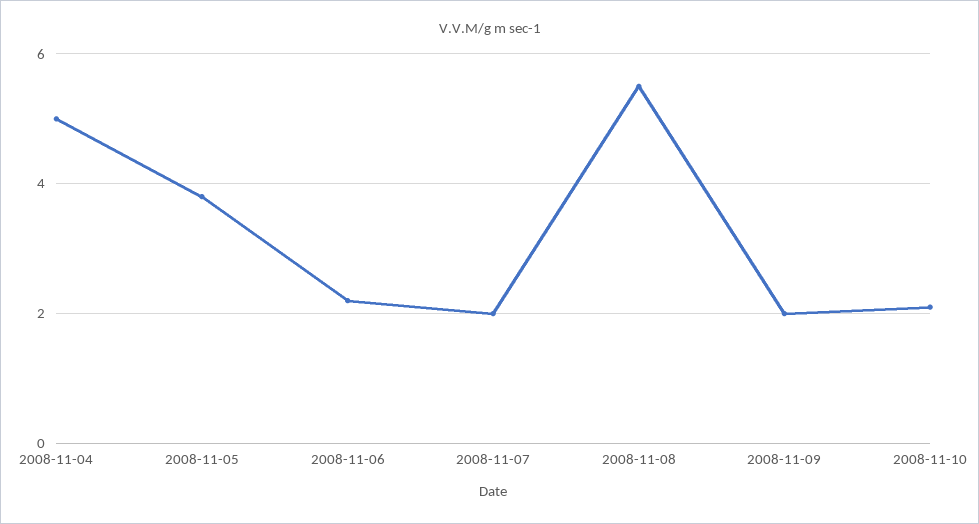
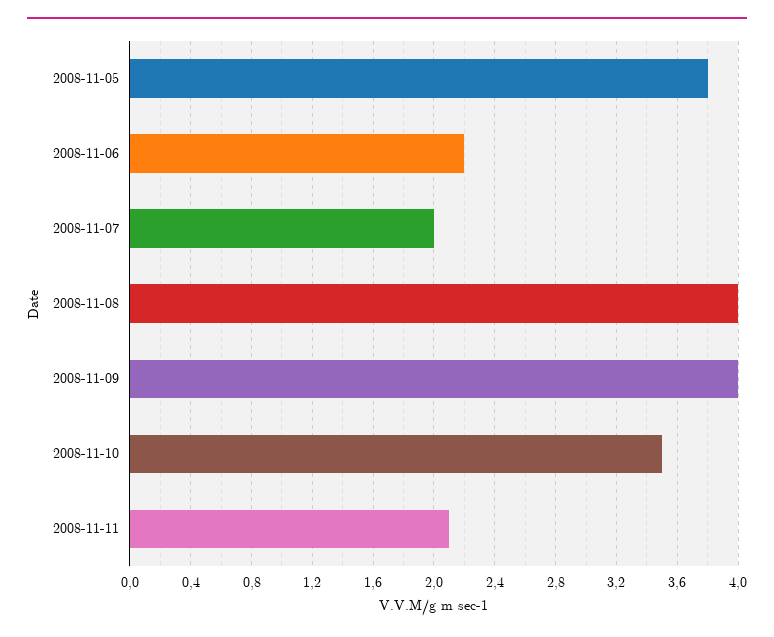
2008-11-04: 5 -> none
2008-11-08: 5.5 -> 4
2008-11-09: 2 -> 4
2008-11-10: 2 -> 3.5
2008-11-11: none -> 2.1

